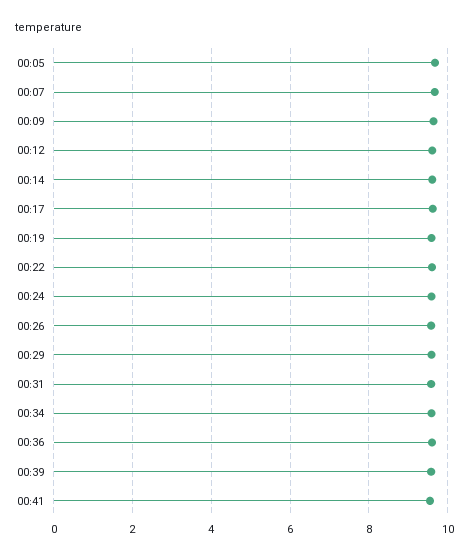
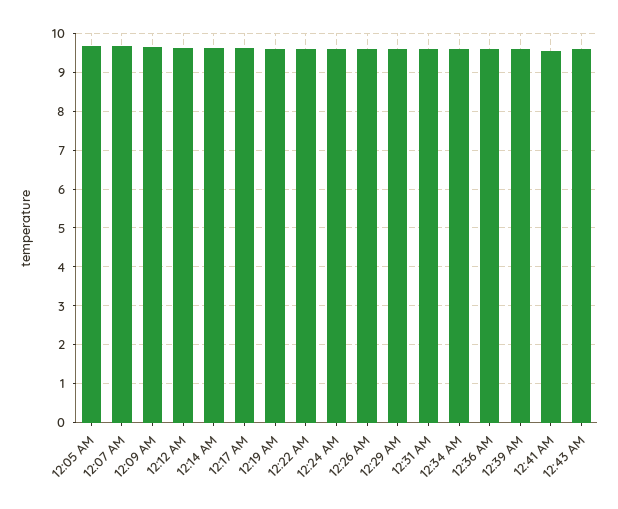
12:43 AM: none -> 9.6

